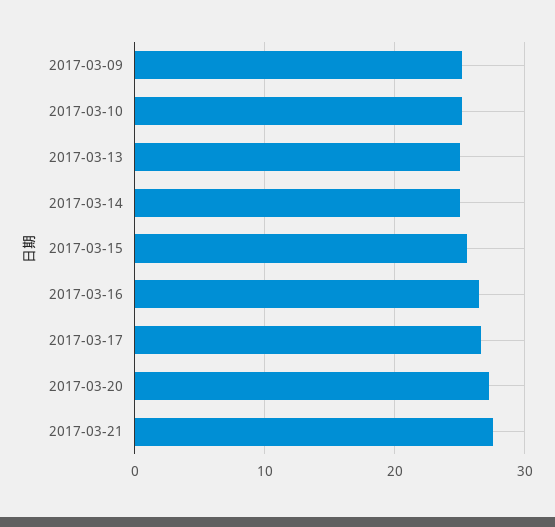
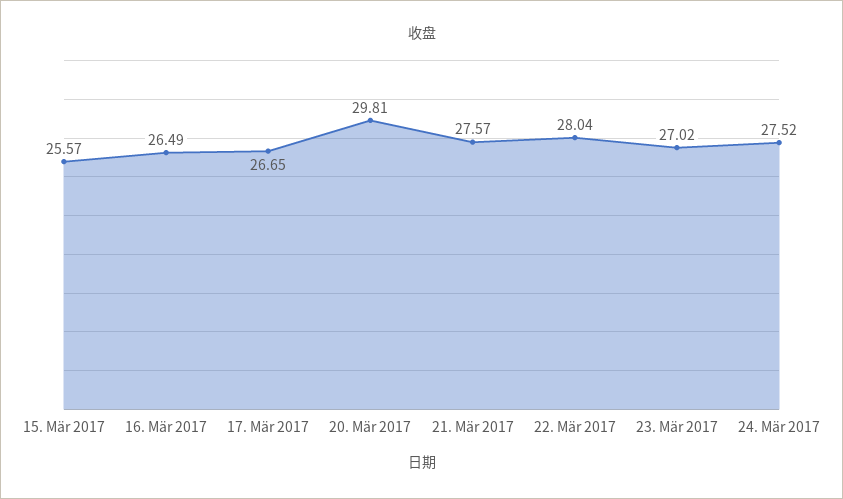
2017-03-09: 25 -> none
2017-03-10: 25 -> none
2017-03-13: 25 -> none
2017-03-14: 25 -> none
2017-03-20: 27 -> 29.81
22. Mär 2017: none -> 28.04
23. Mär 2017: none -> 27.02
24. Mär 2017: none -> 27.52

